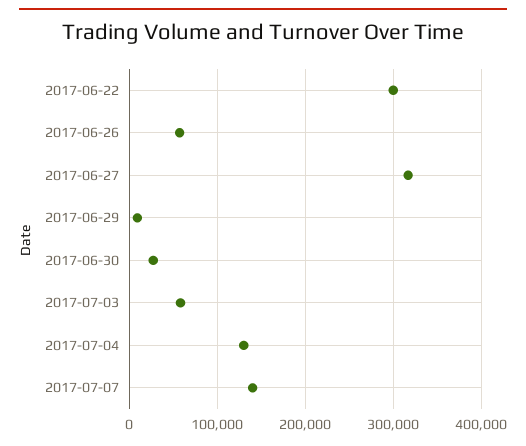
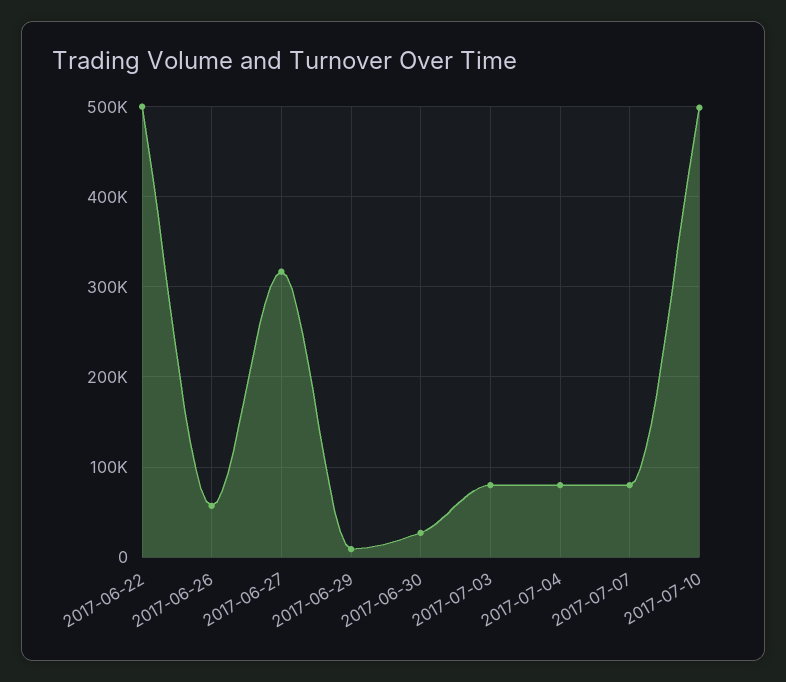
2017-06-22: 300000 -> 500000
2017-07-03: 60000 -> 80000
2017-07-04: 130000 -> 80000
2017-07-07: 140000 -> 80000
2017-07-10: none -> 500000

